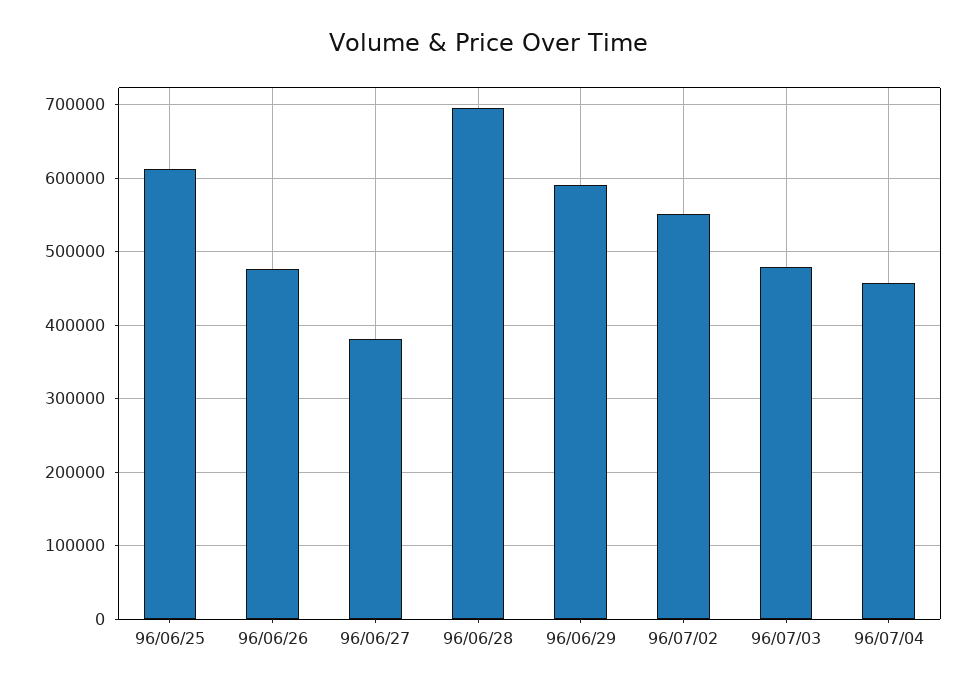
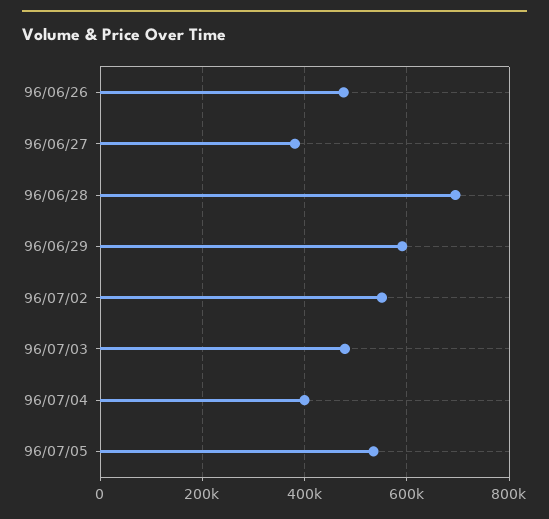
96/06/25: 610000 -> none
96/07/04: 460000 -> 400000
96/07/05: none -> 540000

